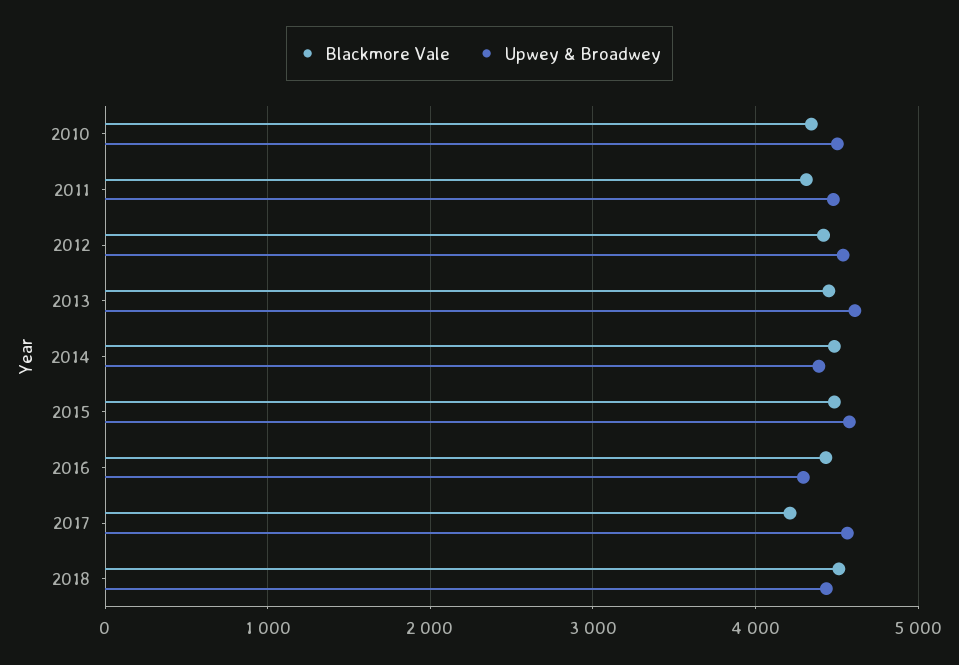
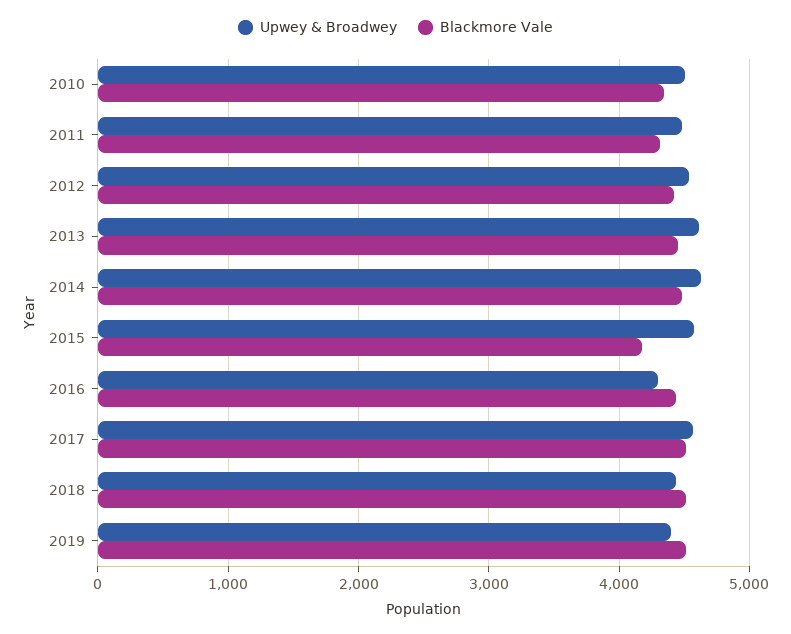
Upwey & Broadwey, 2014: 4400 -> 4600
Blackmore Vale, 2015: 4500 -> 4200
Blackmore Vale, 2017: 4200 -> 4500
Upwey & Broadwey, 2019: none -> 4400
Blackmore Vale, 2019: none -> 4500

